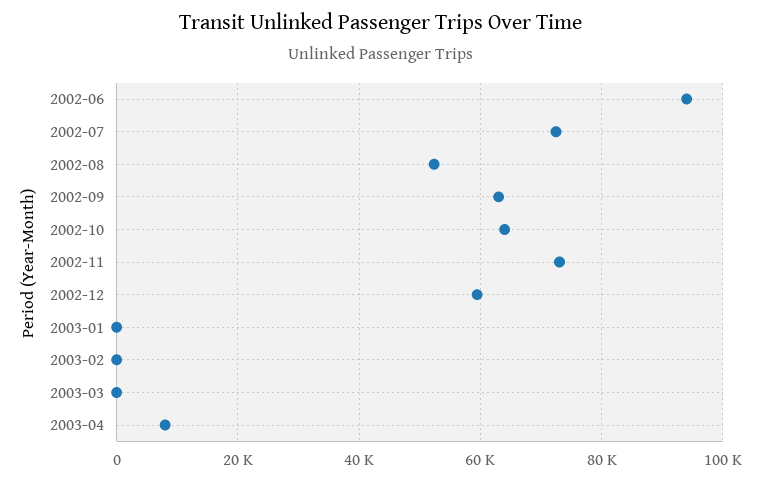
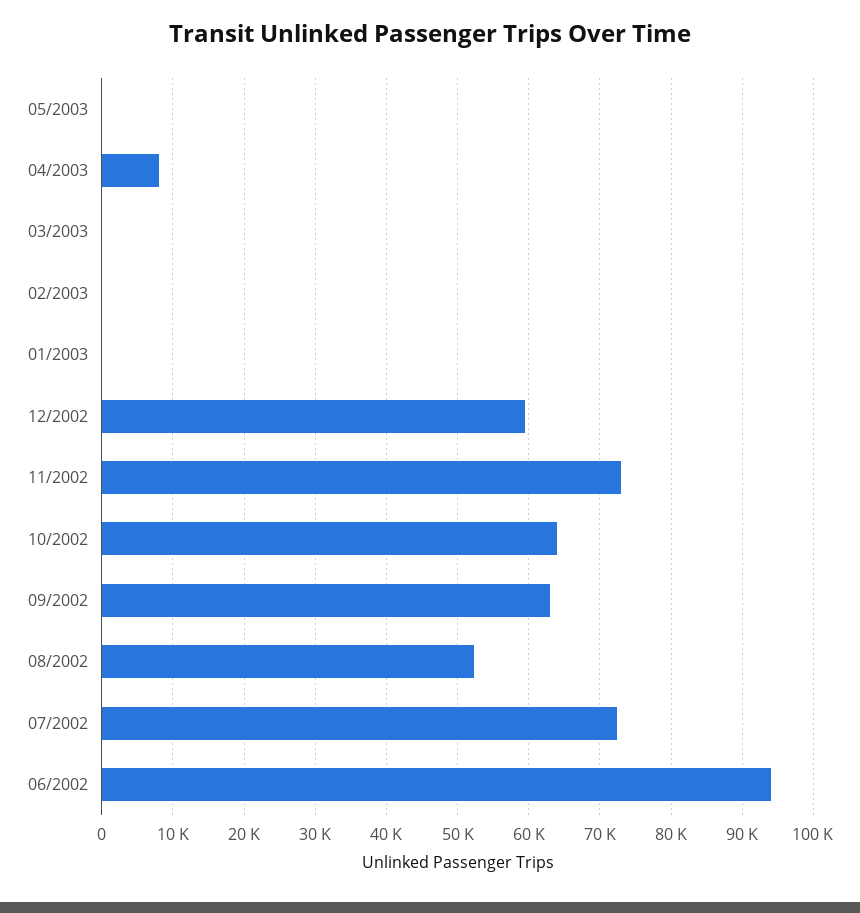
05/2003: none -> 0

